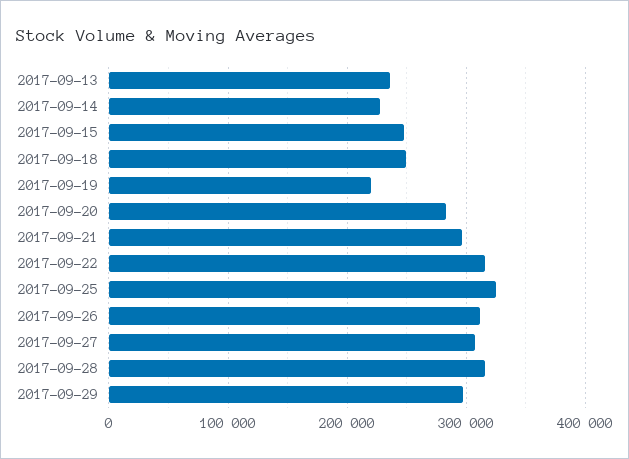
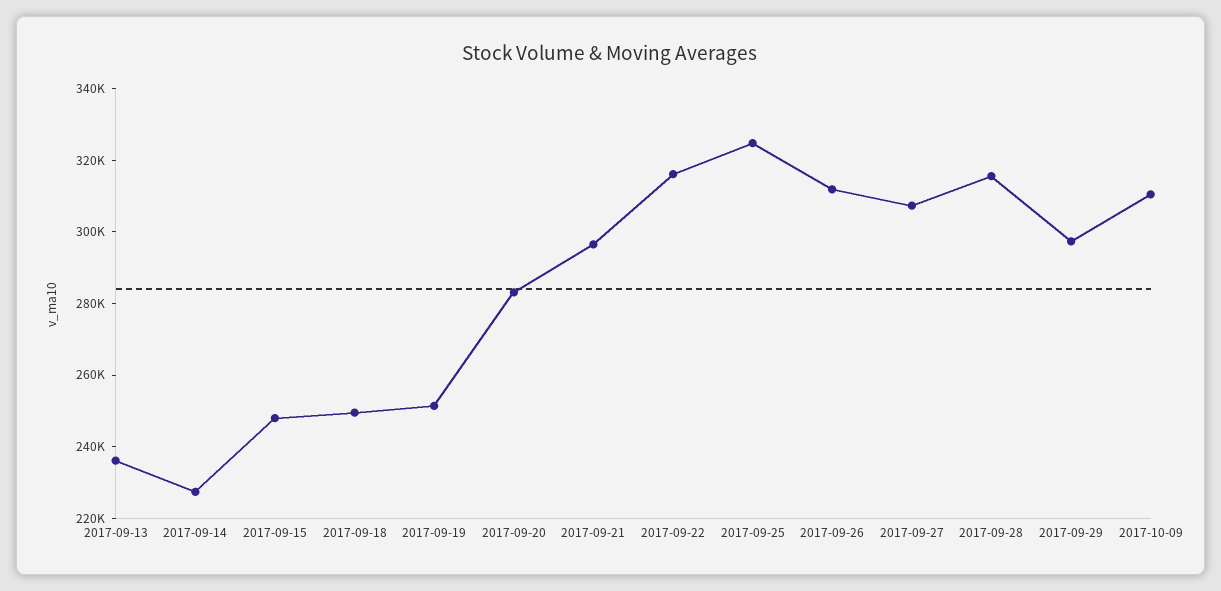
2017-09-19: 220000 -> 250000
2017-10-09: none -> 310000

